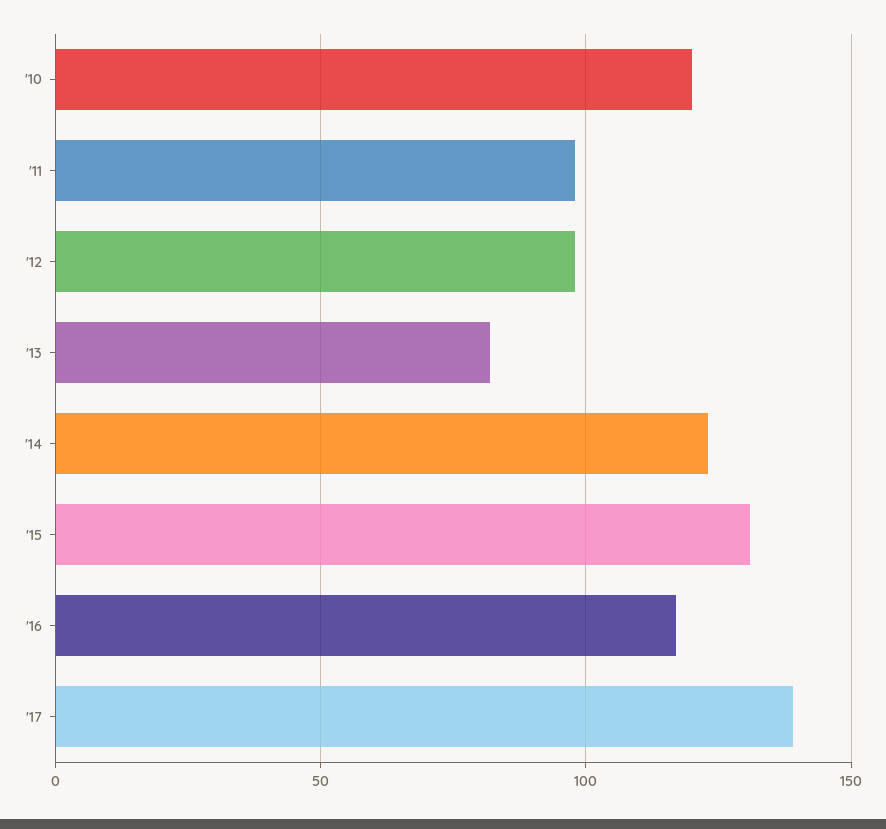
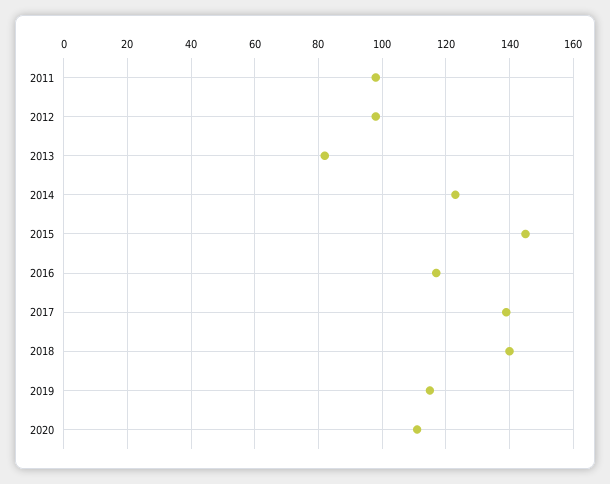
'10: 120 -> none
'15: 130 -> 145
2018: none -> 140
2019: none -> 115
2020: none -> 110

